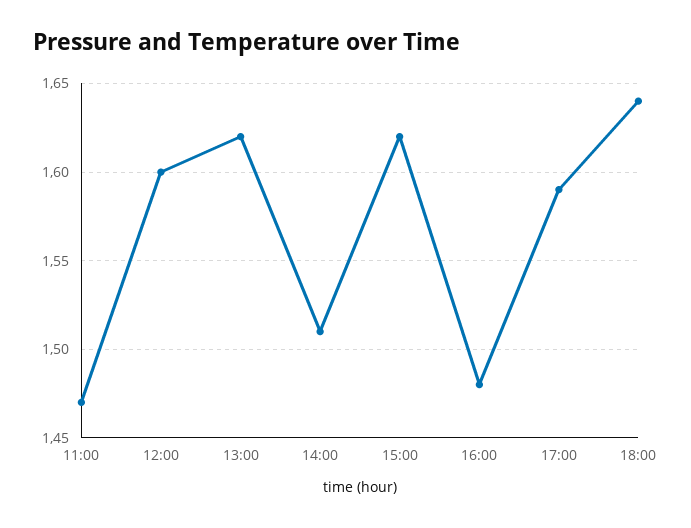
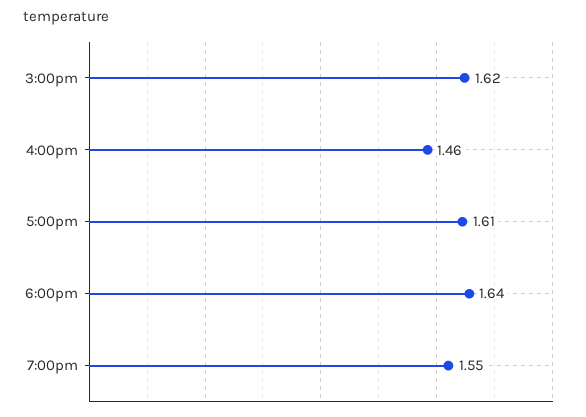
11:00: 1.47 -> none
12:00: 1.6 -> none
13:00: 1.62 -> none
14:00: 1.51 -> none
16:00: 1.48 -> 1.46
17:00: 1.59 -> 1.61
7:00pm: none -> 1.55

